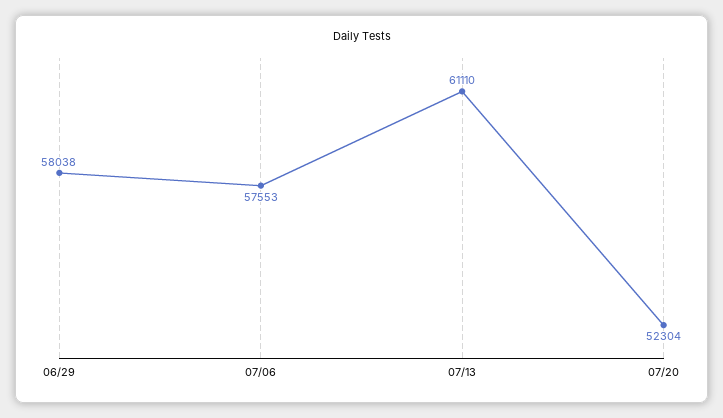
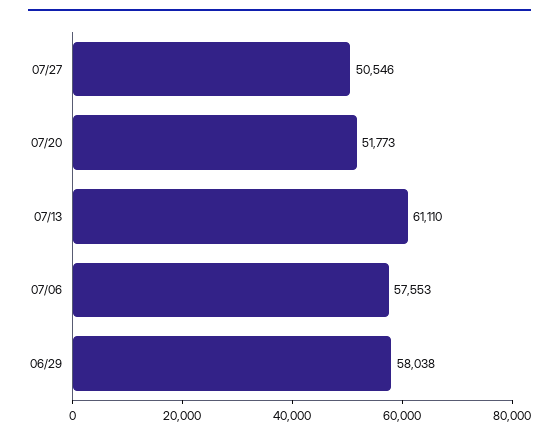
07/20: 52304 -> 51773
07/27: none -> 50546

